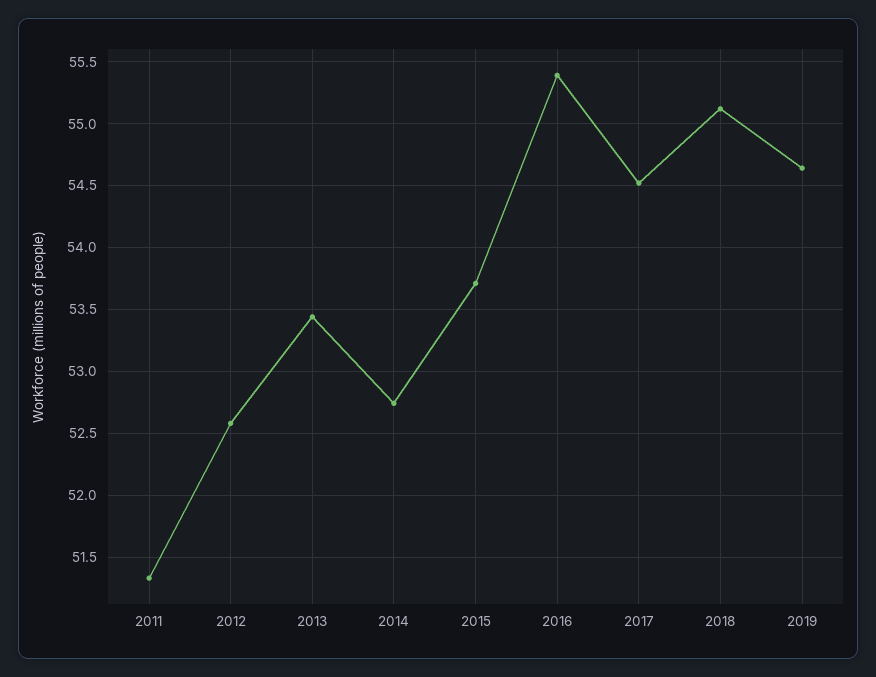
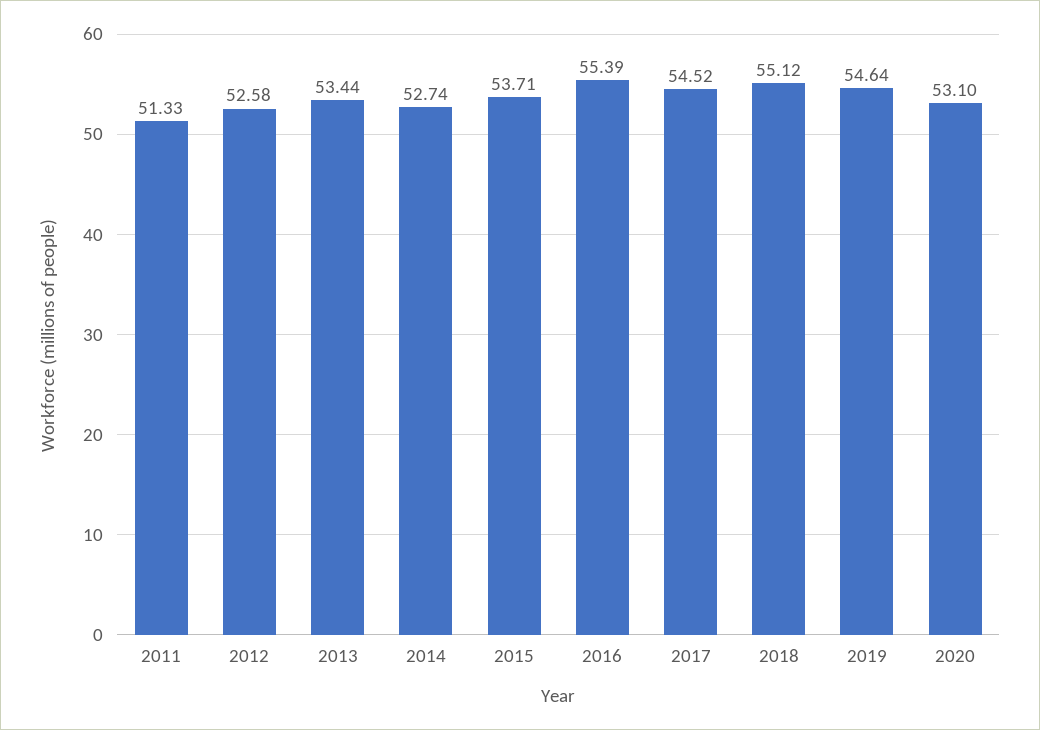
2020: none -> 53.1

